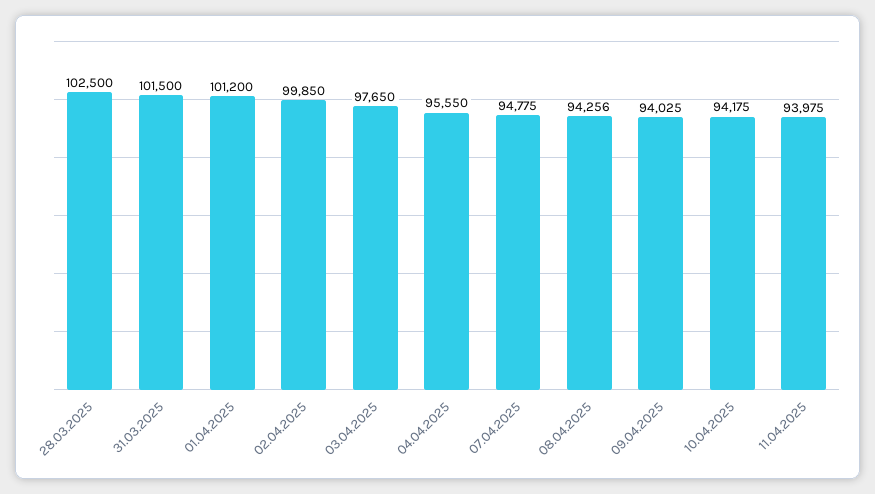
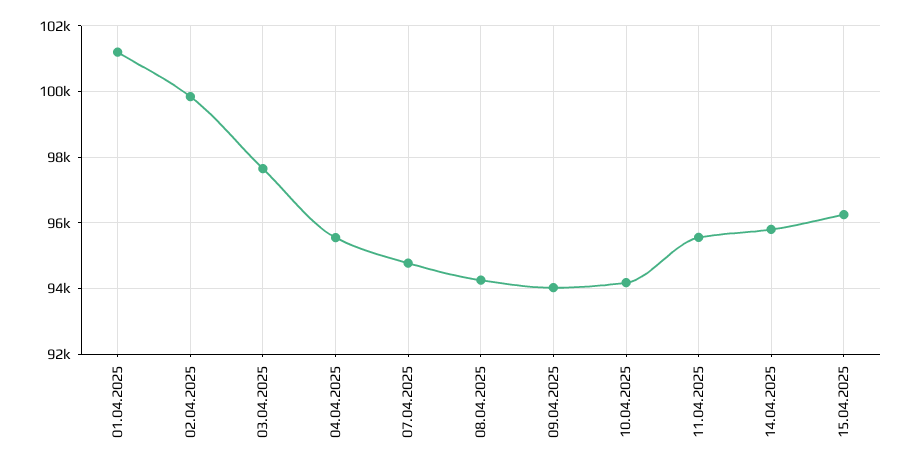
28.03.2025: 102500 -> none
31.03.2025: 101500 -> none
11.04.2025: 93975 -> 95600
14.04.2025: none -> 95800
15.04.2025: none -> 96200

